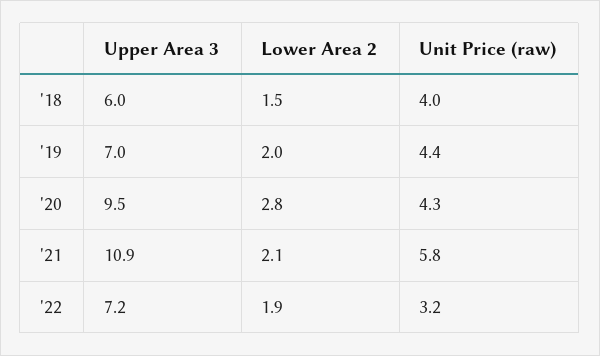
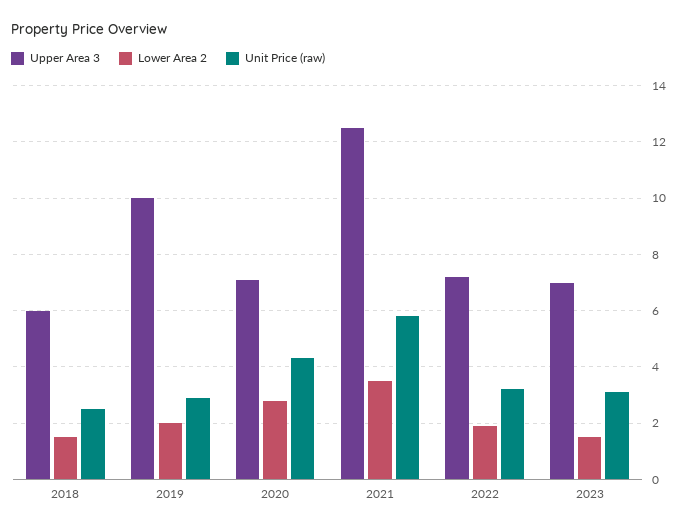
Unit Price (raw), '18: 4 -> 2.5
Upper Area 3, '19: 7 -> 10
Unit Price (raw), '19: 4.4 -> 3
Upper Area 3, '20: 9.5 -> 7
Upper Area 3, '21: 10.9 -> 12.5
Lower Area 2, '21: 2.1 -> 3.5
Upper Area 3, 2023: none -> 7
Lower Area 2, 2023: none -> 1.5
Unit Price (raw), 2023: none -> 3

